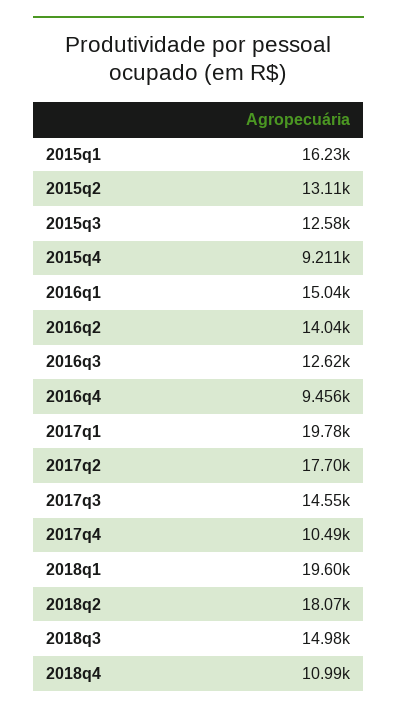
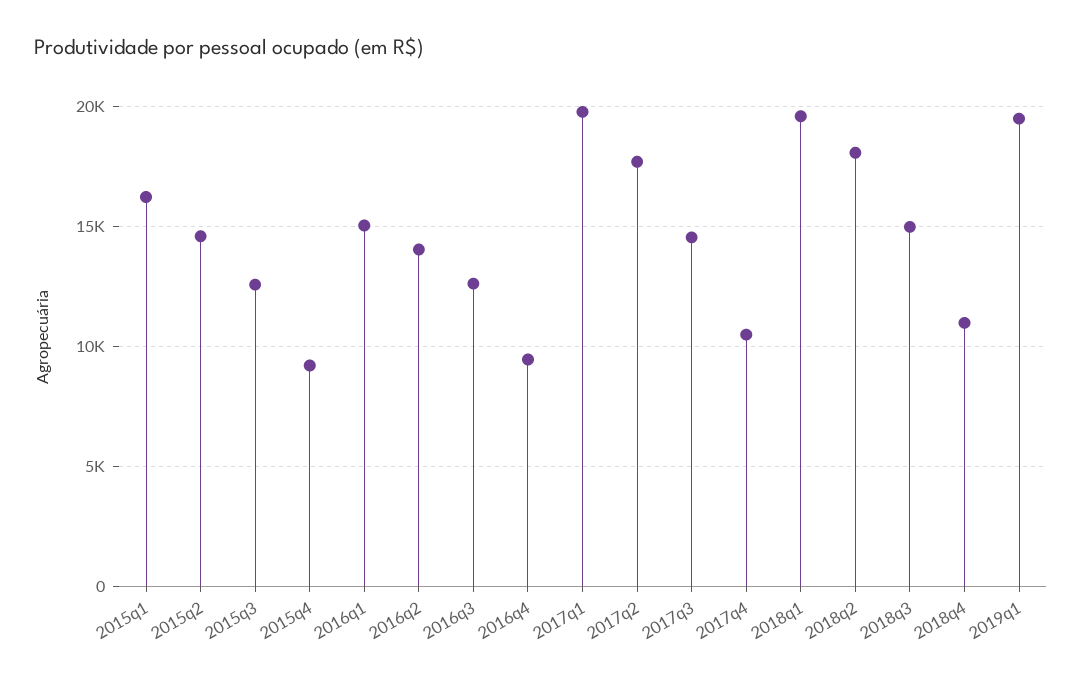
2015q2: 13110 -> 14500
2019q1: none -> 19500

